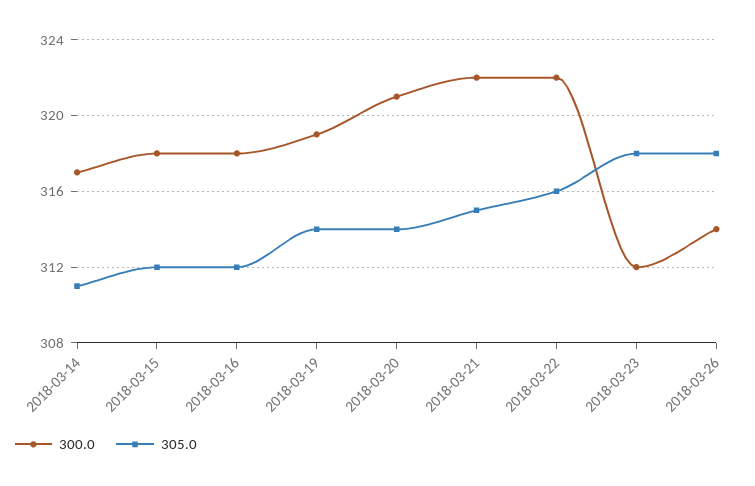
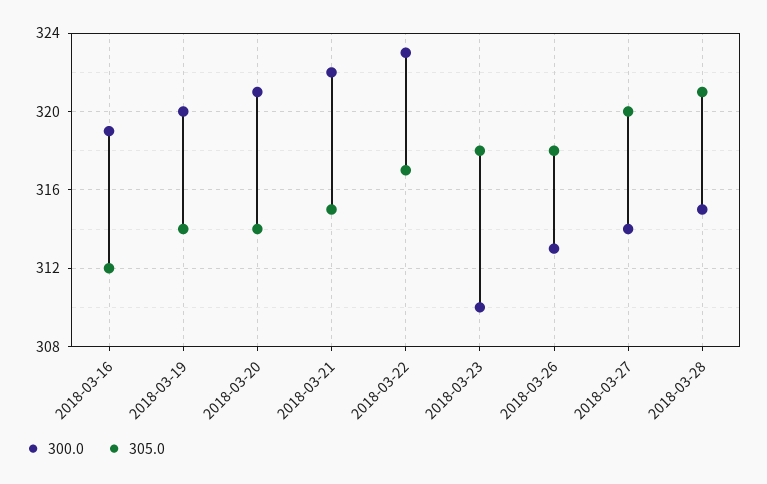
300.0, 2018-03-14: 317 -> none
305.0, 2018-03-14: 311 -> none
300.0, 2018-03-15: 318 -> none
305.0, 2018-03-15: 312 -> none
300.0, 2018-03-16: 318 -> 319
300.0, 2018-03-19: 319 -> 320
300.0, 2018-03-22: 322 -> 323
305.0, 2018-03-22: 316 -> 317
300.0, 2018-03-23: 312 -> 310
300.0, 2018-03-26: 314 -> 313
300.0, 2018-03-27: none -> 314
305.0, 2018-03-27: none -> 320
300.0, 2018-03-28: none -> 315
305.0, 2018-03-28: none -> 321

